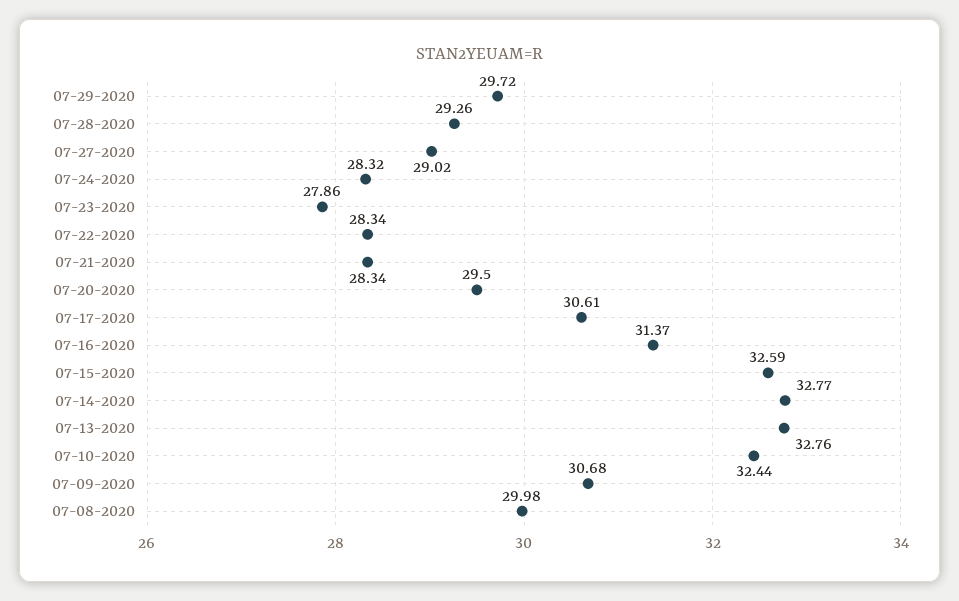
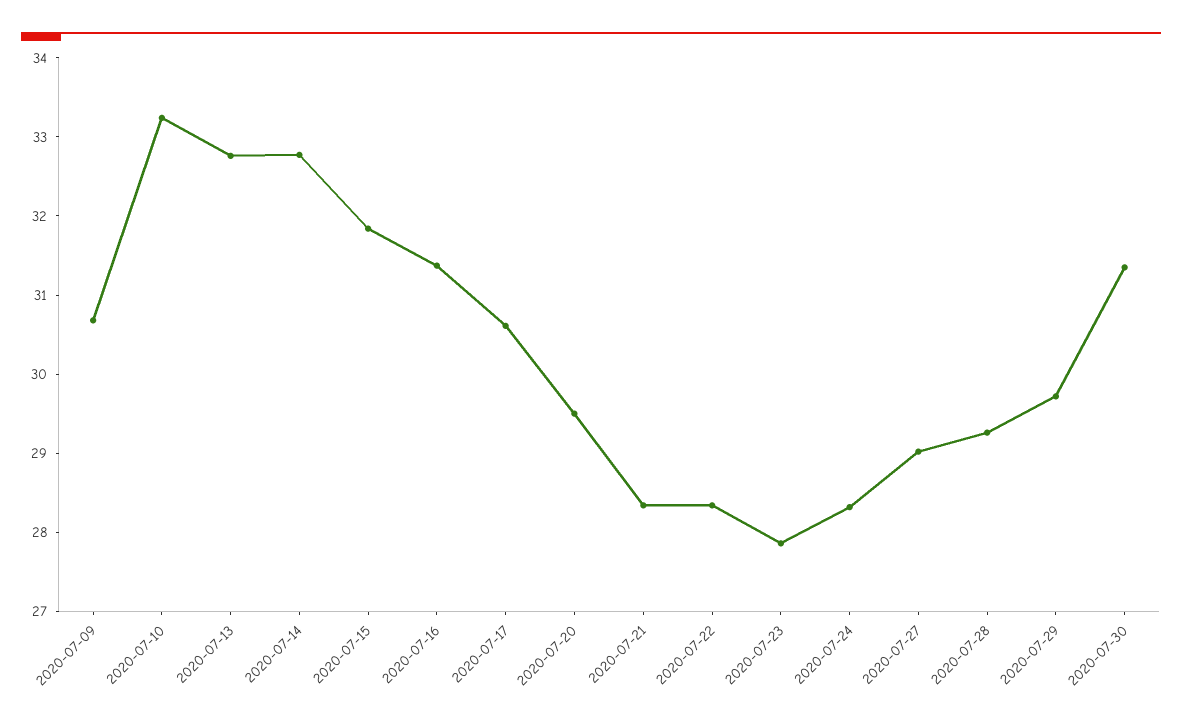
07-15-2020: 32.59 -> 31.8
07-10-2020: 32.44 -> 33.2
07-08-2020: 29.98 -> none
2020-07-30: none -> 31.4

